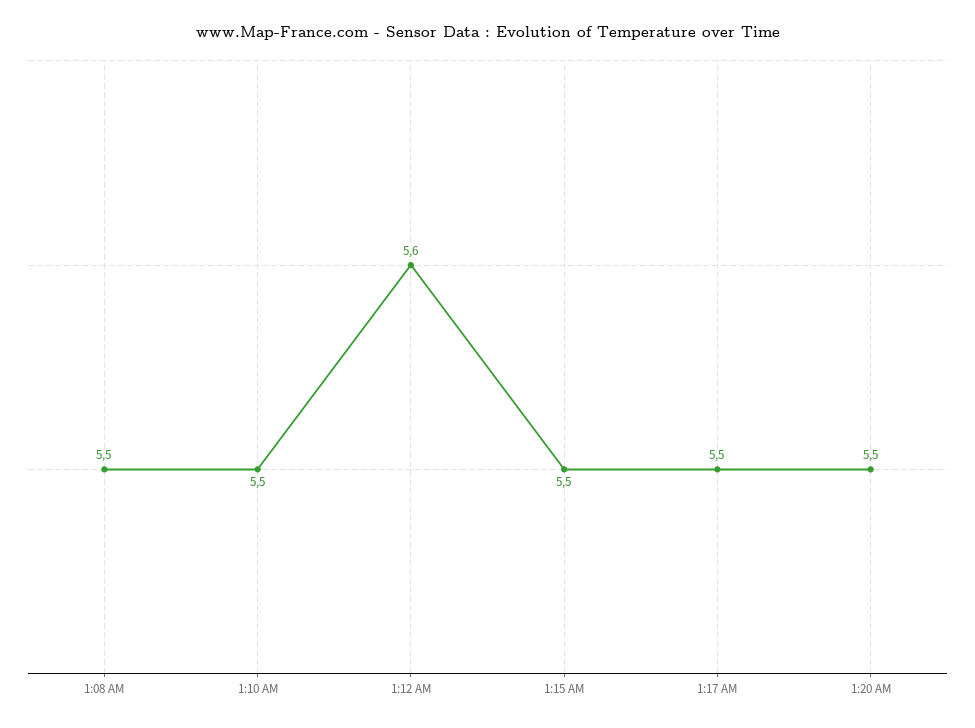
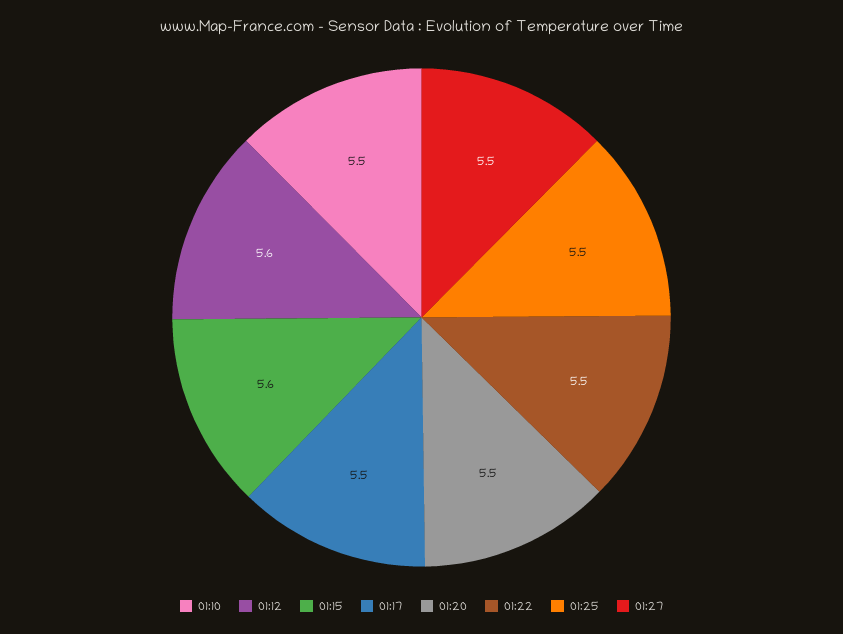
1:08 AM: 5.5 -> none
1:15 AM: 5.5 -> 5.6
01:22: none -> 5.5
01:25: none -> 5.5
01:27: none -> 5.5

